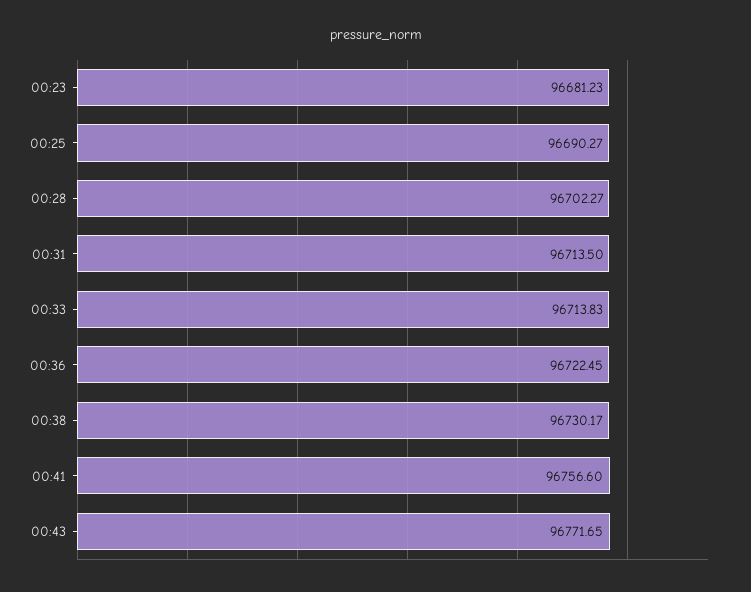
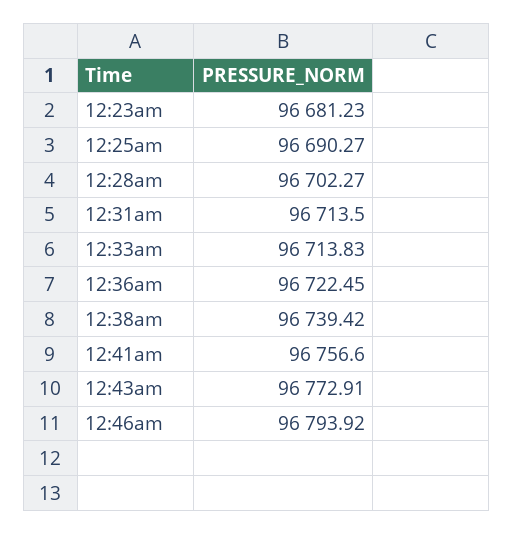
00:38: 96730.17 -> 96739.42
00:43: 96771.65 -> 96772.91
12:46am: none -> 96793.92

